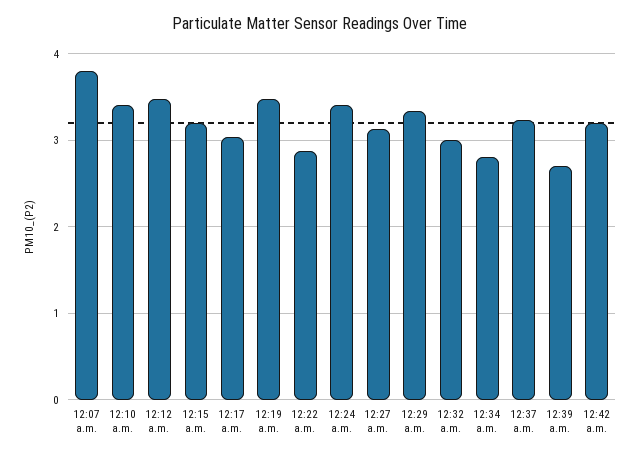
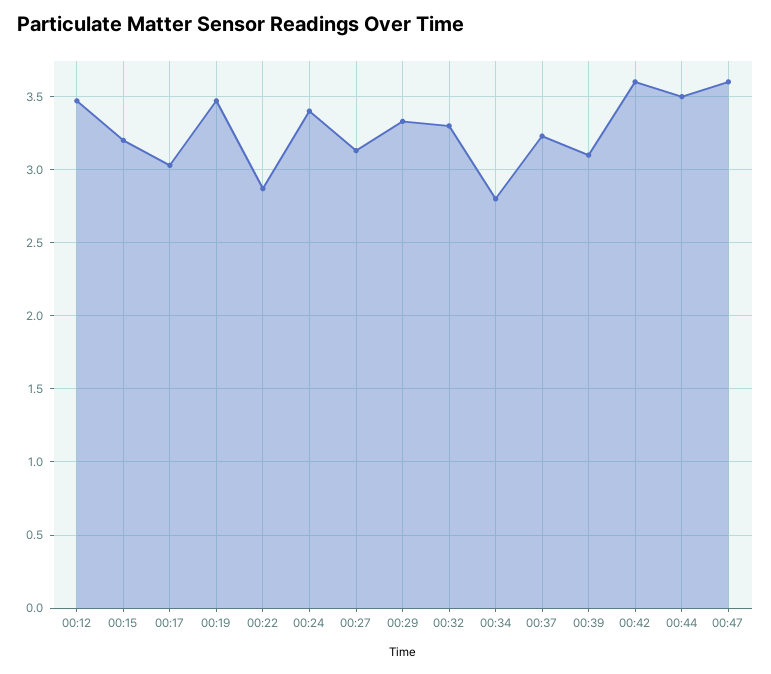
12:07 a.m.: 3.8 -> none
12:10 a.m.: 3.4 -> none
12:32 a.m.: 3 -> 3.3
12:39 a.m.: 2.7 -> 3.1
12:42 a.m.: 3.2 -> 3.6
00:44: none -> 3.5
00:47: none -> 3.6

